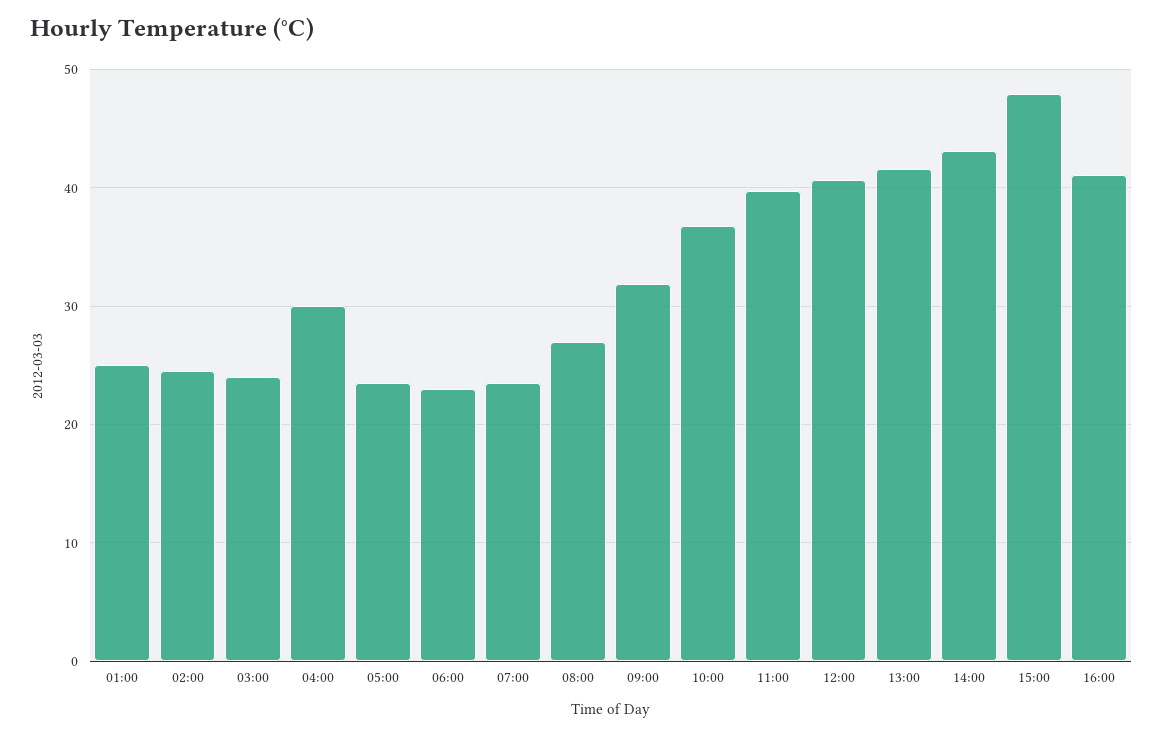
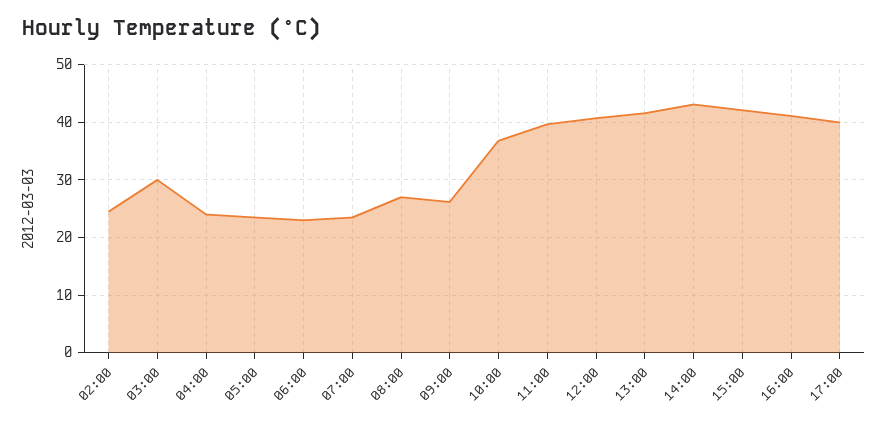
01:00: 25 -> none
03:00: 24 -> 30
04:00: 30 -> 24
09:00: 32 -> 26
15:00: 48 -> 42
17:00: none -> 40

